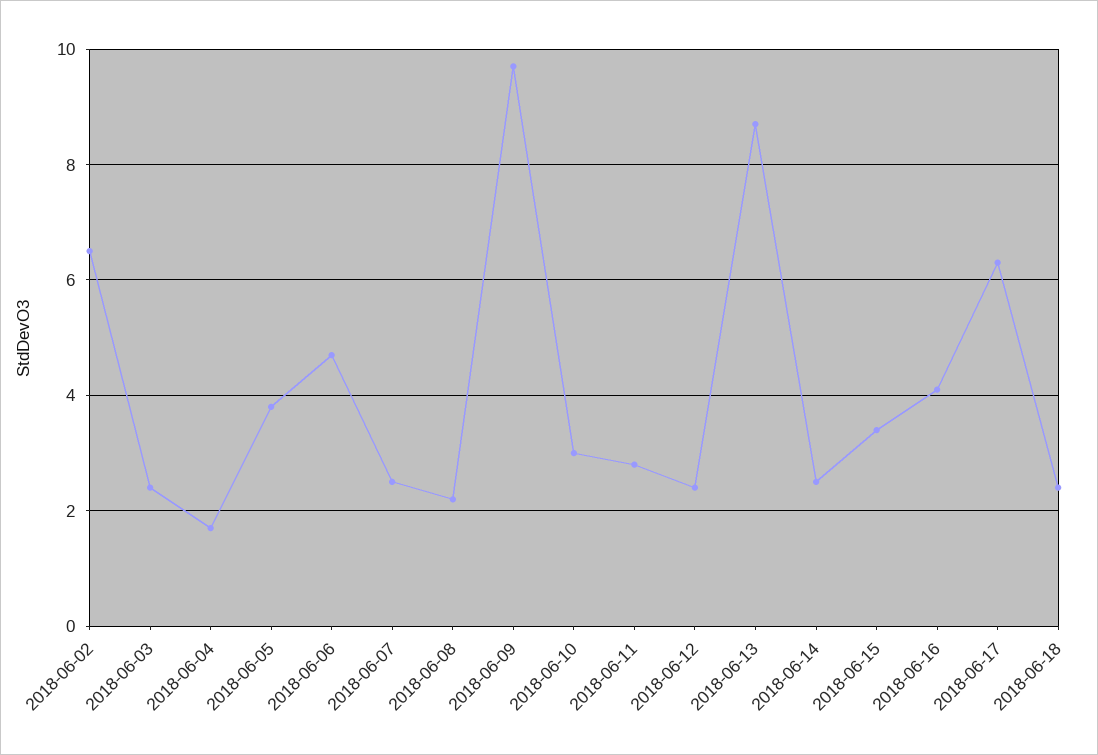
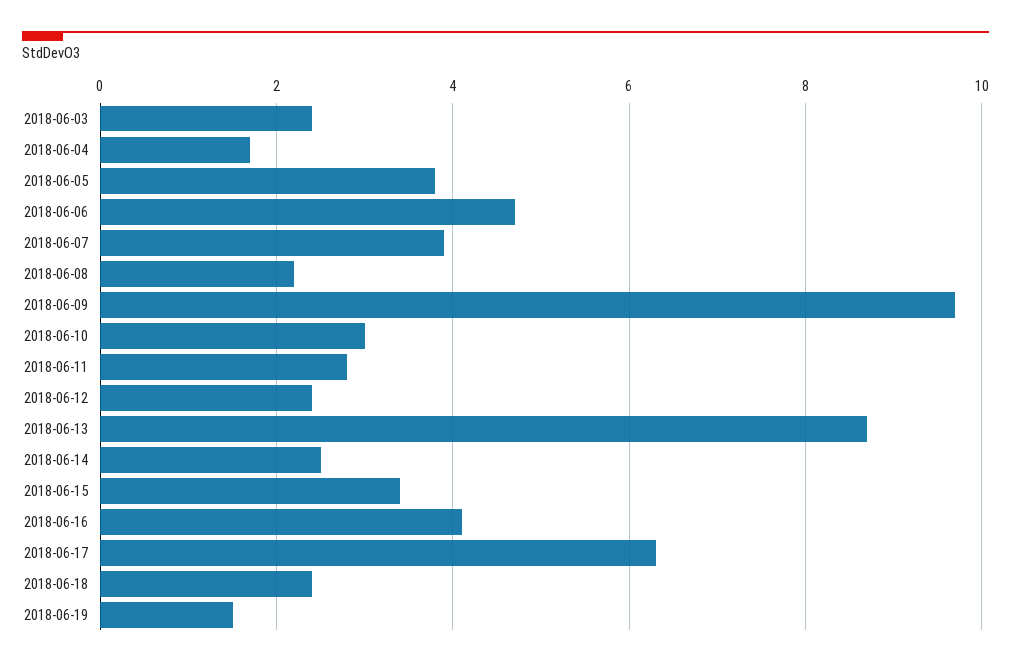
2018-06-02: 6.5 -> none
2018-06-07: 2.5 -> 4
2018-06-19: none -> 1.5

